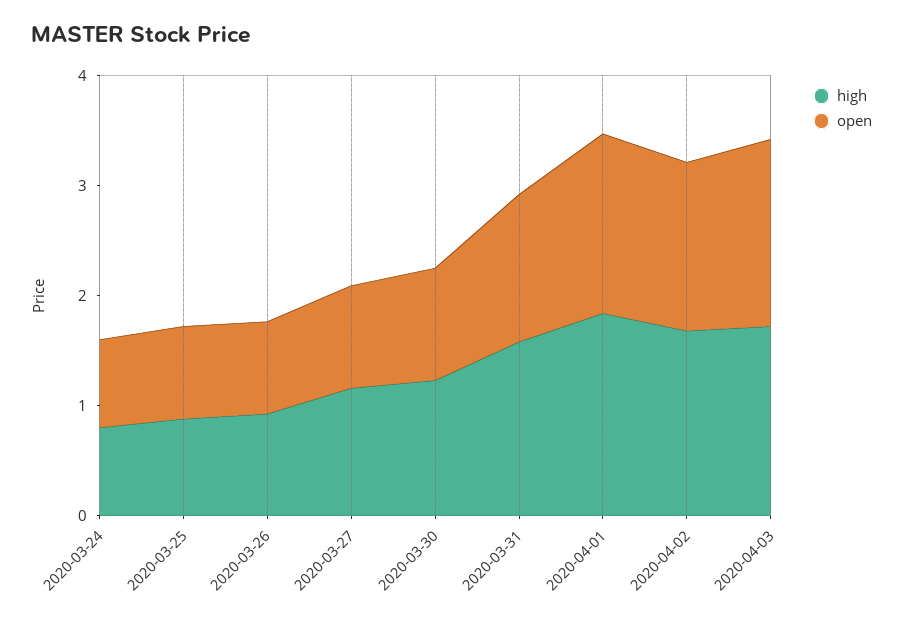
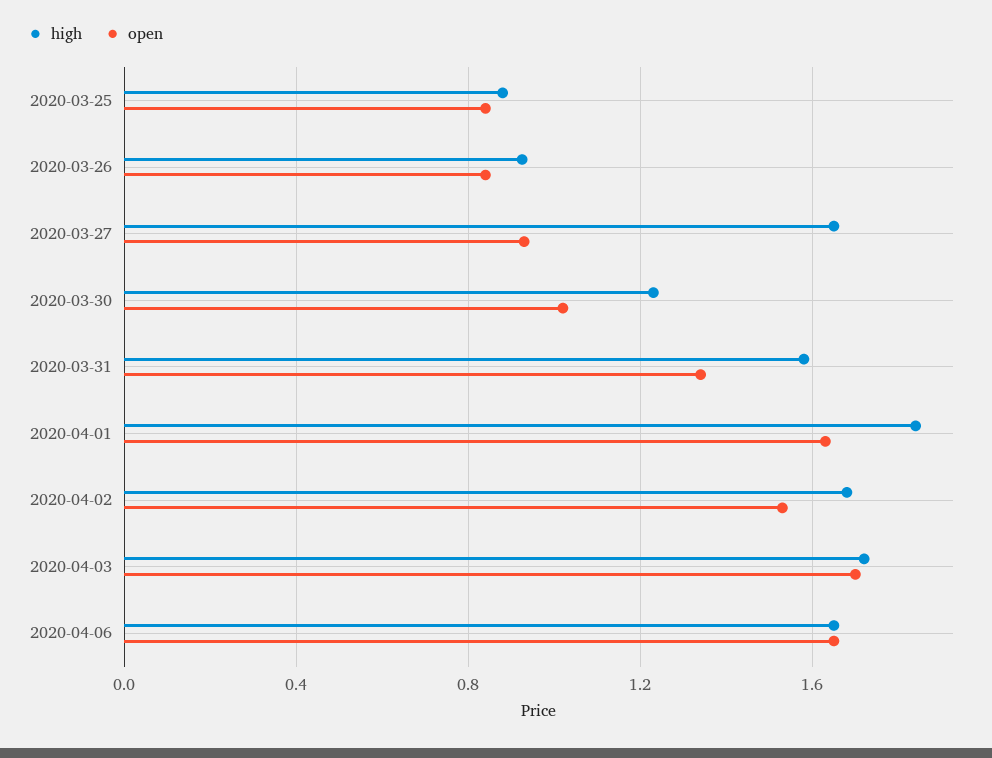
high, 2020-03-24: 0.8 -> none
open, 2020-03-24: 0.8 -> none
high, 2020-03-27: 1.2 -> 1.65
high, 2020-04-06: none -> 1.65
open, 2020-04-06: none -> 1.65

